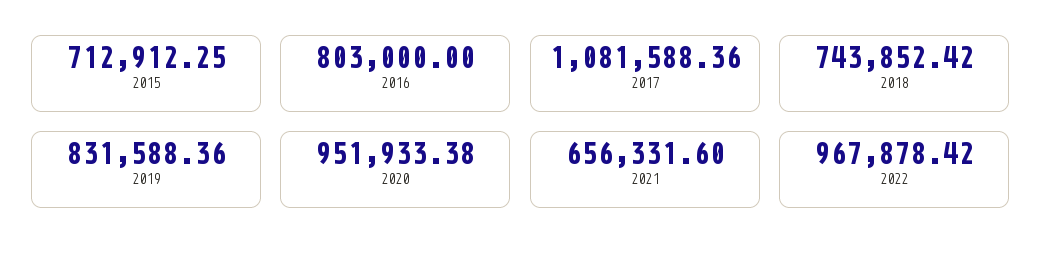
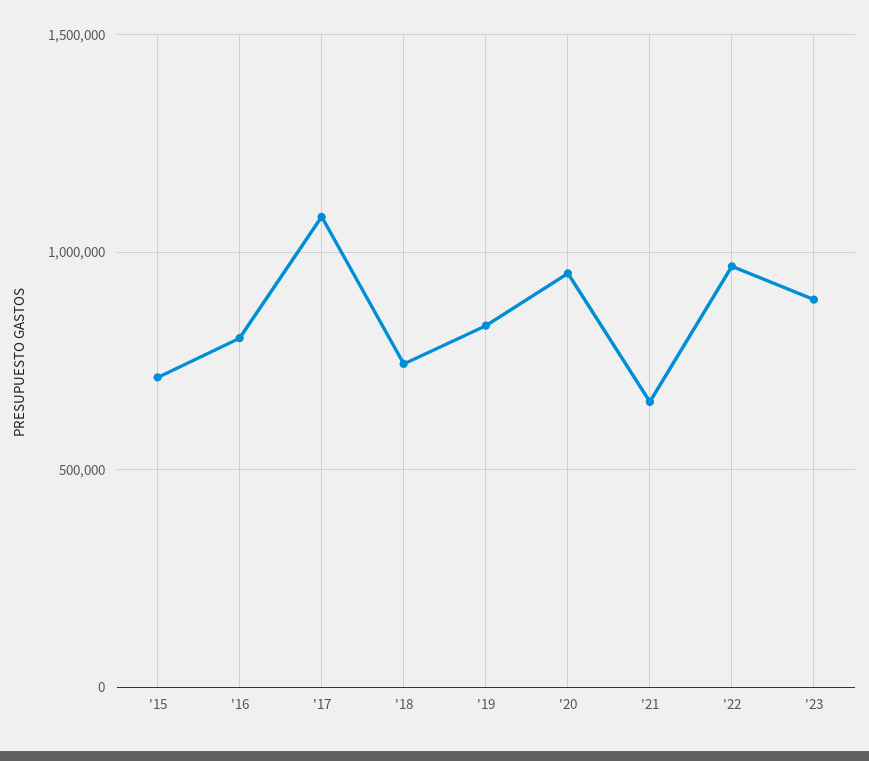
'23: none -> 900000

